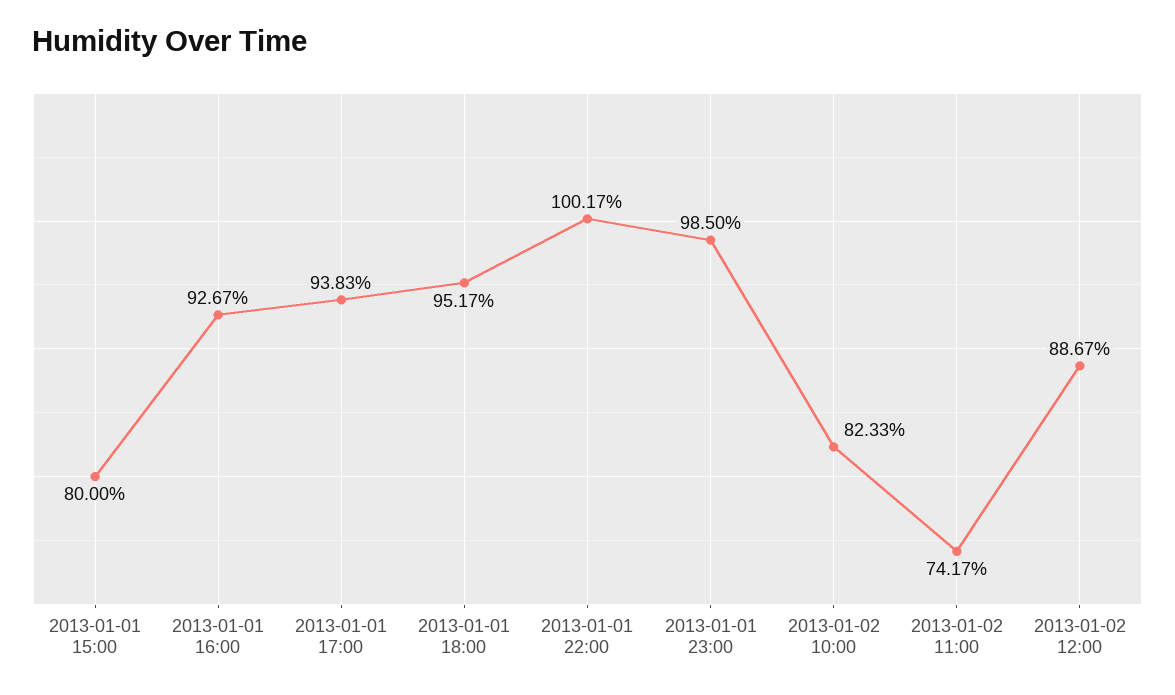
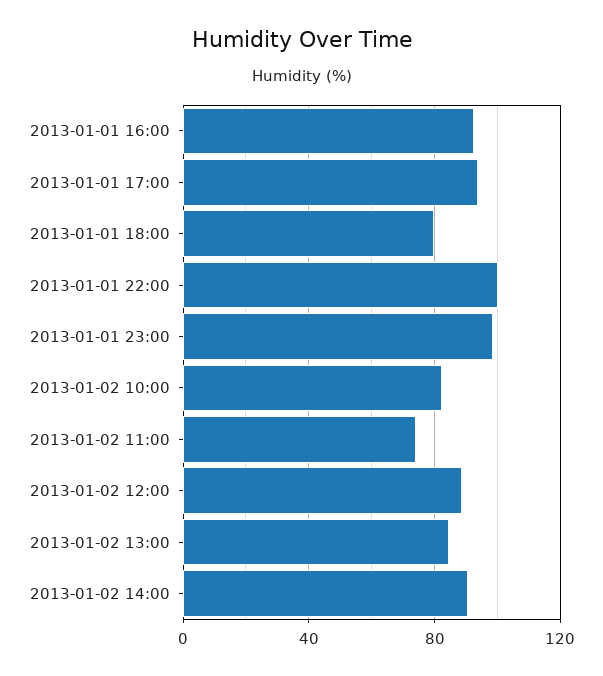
2013-01-01 15:00: 80 -> none
2013-01-01 18:00: 95.17 -> 80
2013-01-02 13:00: none -> 85
2013-01-02 14:00: none -> 90

